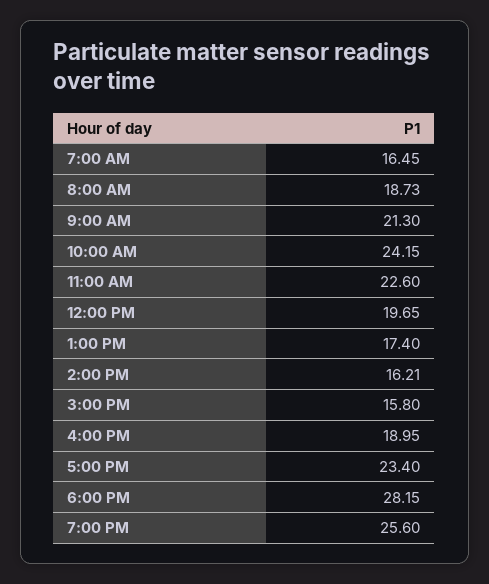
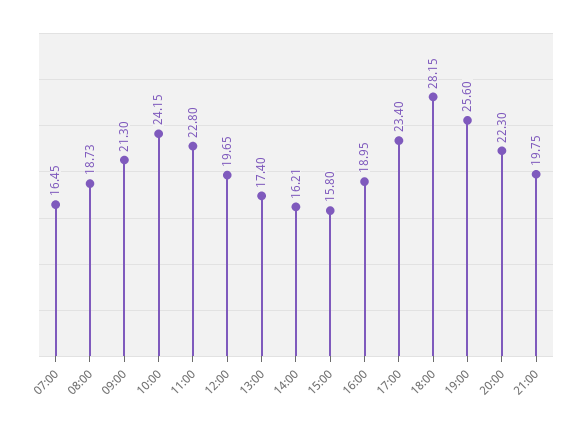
11:00 AM: 22.6 -> 22.8
20:00: none -> 22.3
21:00: none -> 19.75

